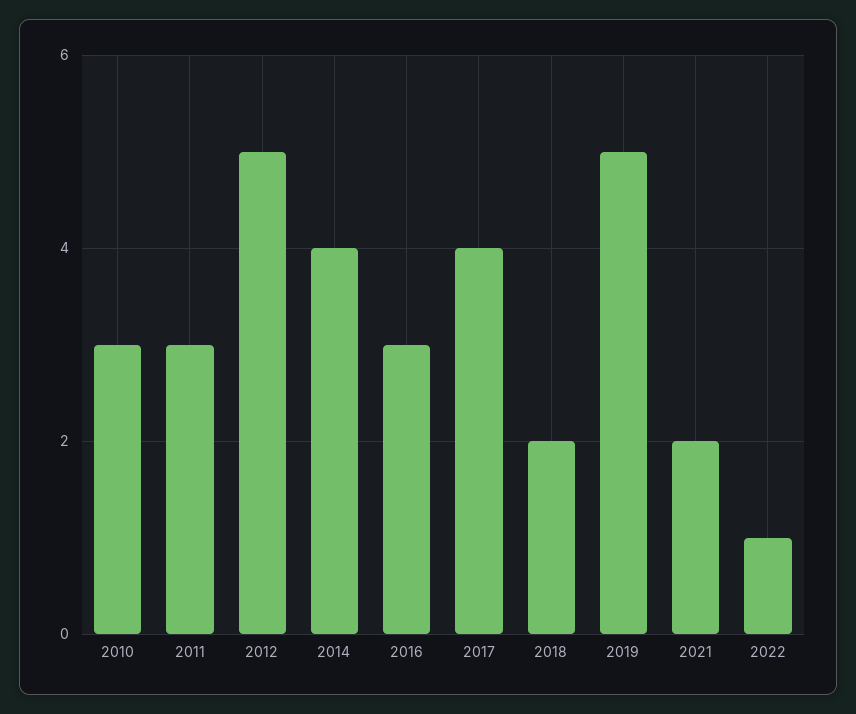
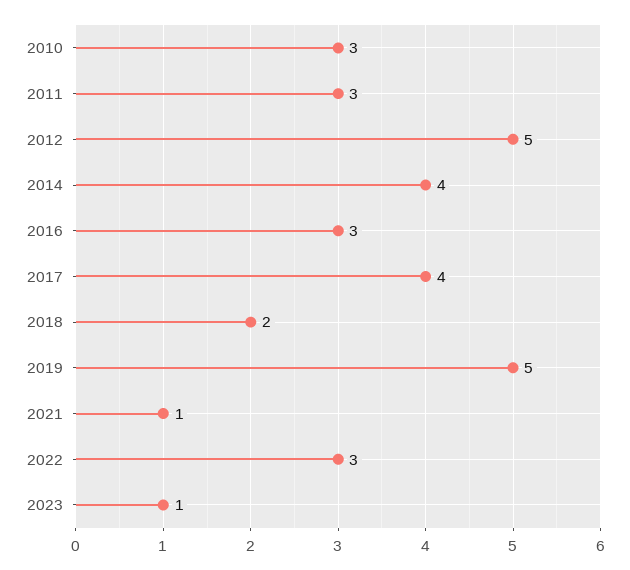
2021: 2 -> 1
2022: 1 -> 3
2023: none -> 1

